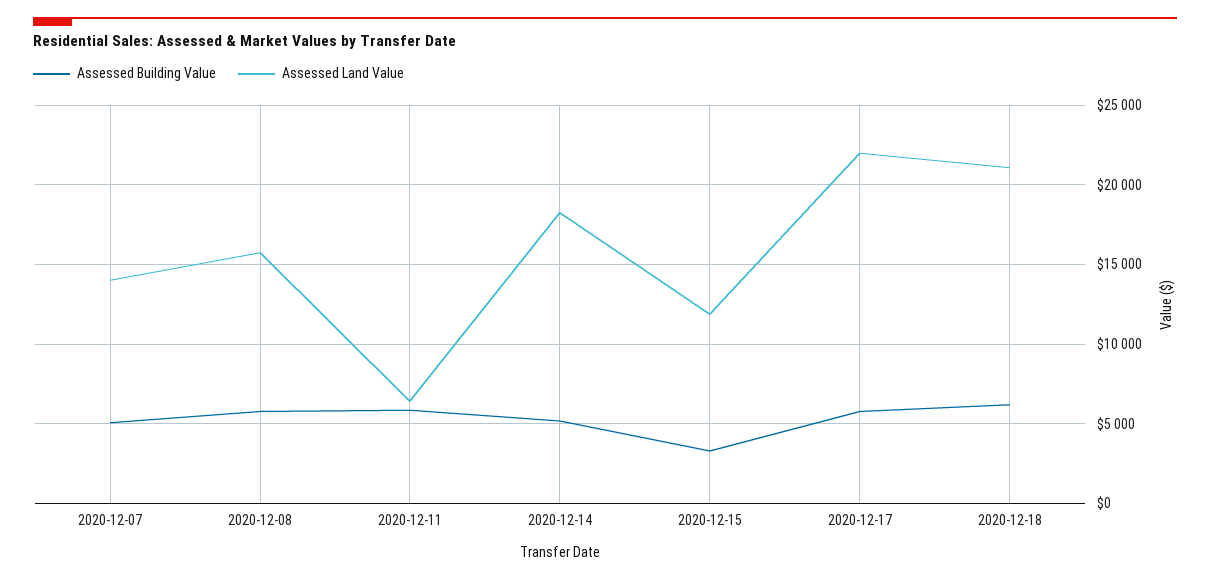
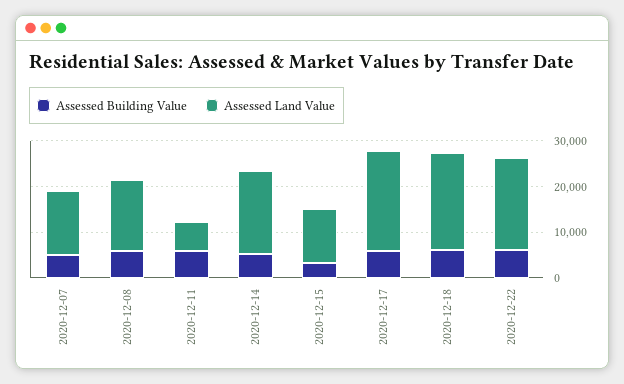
Assessed Building Value, 2020-12-22: none -> 6000
Assessed Land Value, 2020-12-22: none -> 20000

